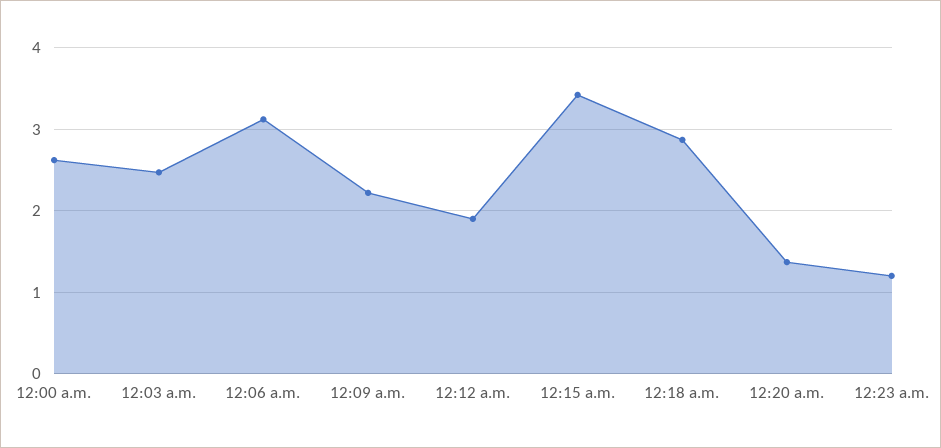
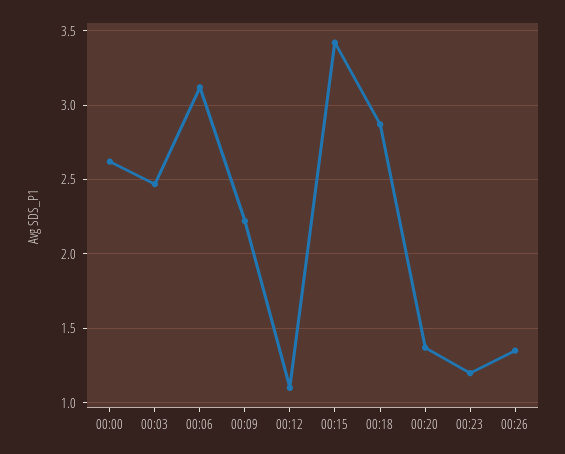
12:12 a.m.: 1.9 -> 1.1
00:26: none -> 1.35

